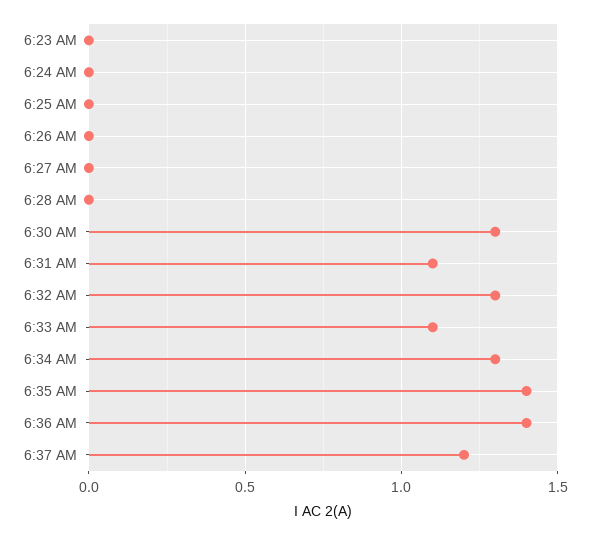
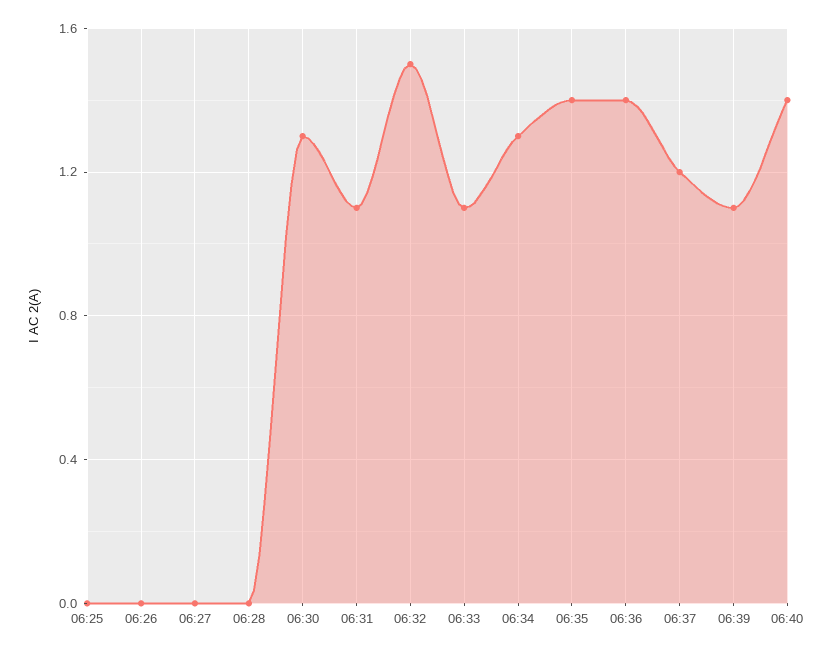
6:23 AM: 0 -> none
6:24 AM: 0 -> none
6:32 AM: 1.3 -> 1.5
06:39: none -> 1.1
06:40: none -> 1.4

